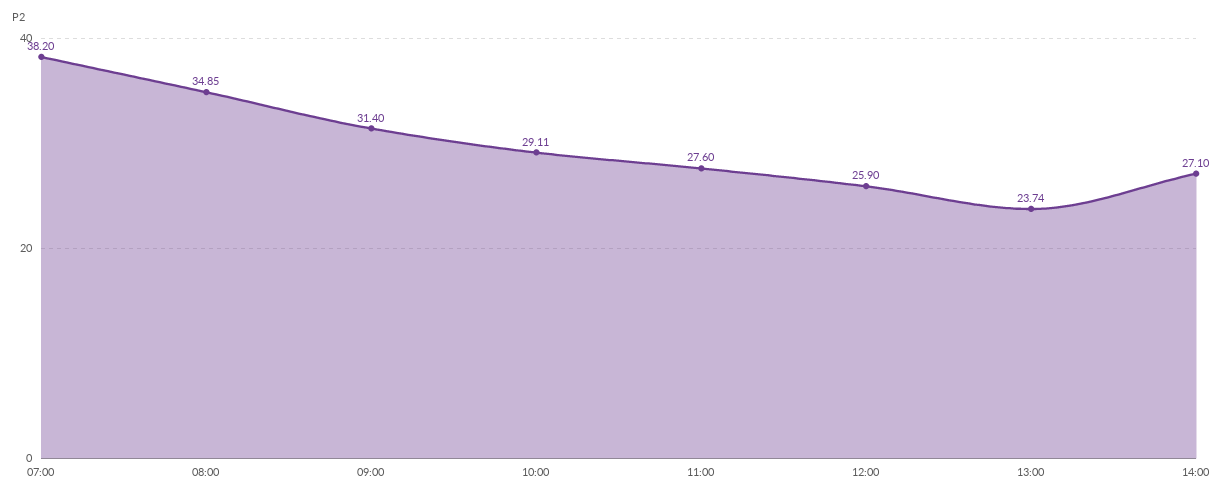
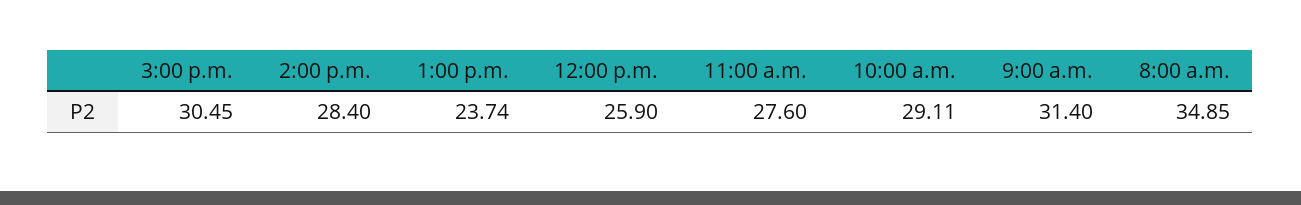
07:00: 38.2 -> none
14:00: 27.1 -> 28.4
3:00 p.m.: none -> 30.45

